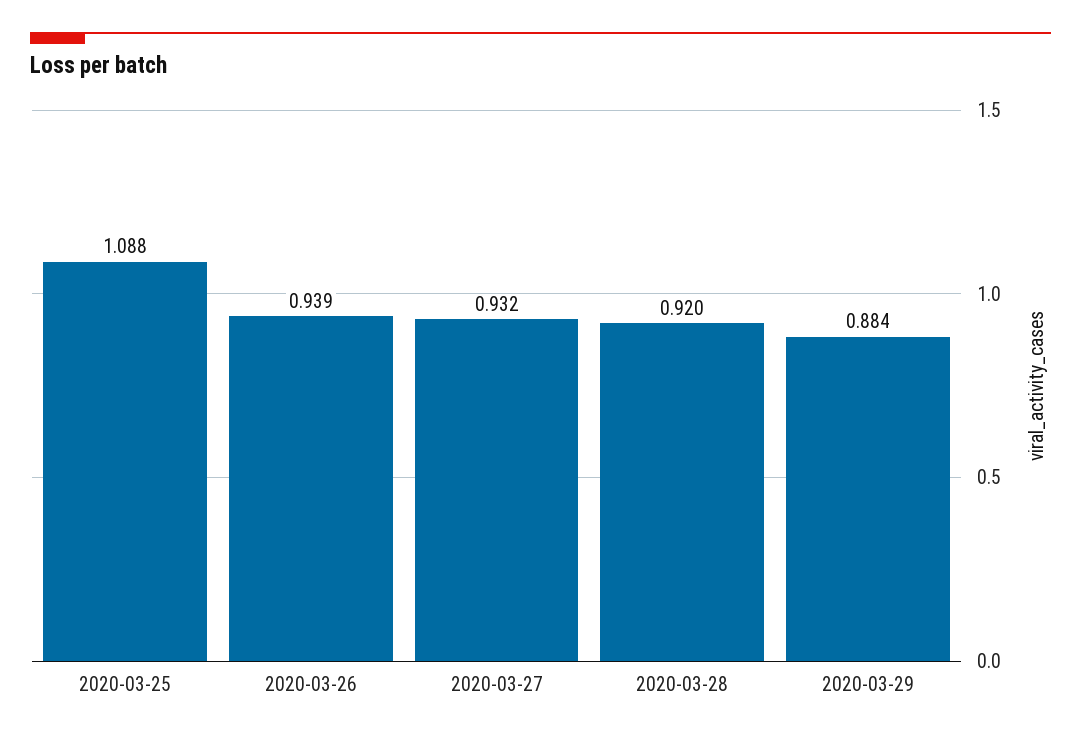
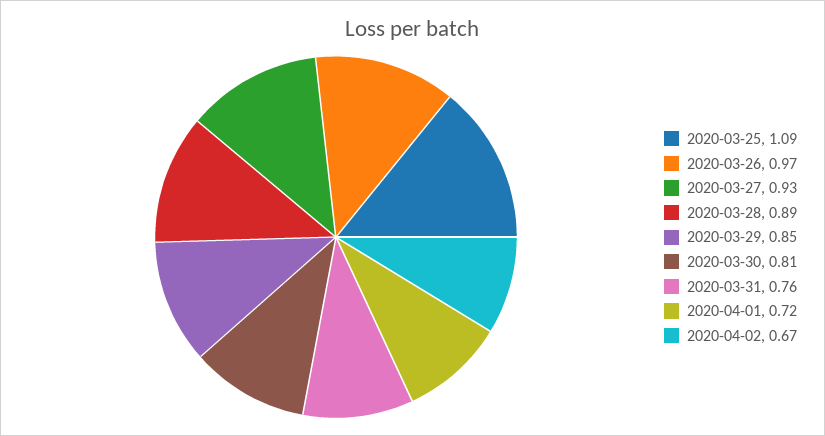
2020-03-26: 0.939 -> 0.97
2020-03-28: 0.92 -> 0.89
2020-03-29: 0.884 -> 0.85
2020-03-30: none -> 0.81
2020-03-31: none -> 0.76
2020-04-01: none -> 0.72
2020-04-02: none -> 0.67

